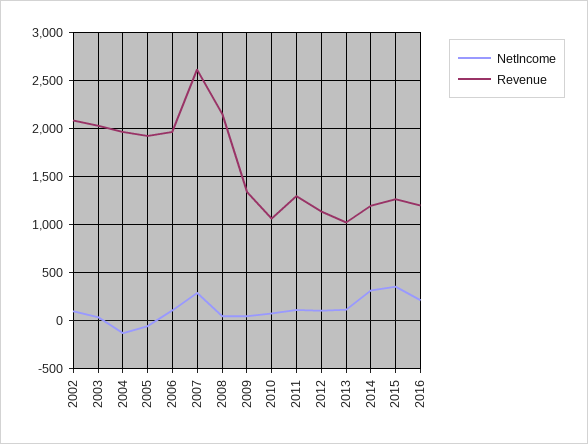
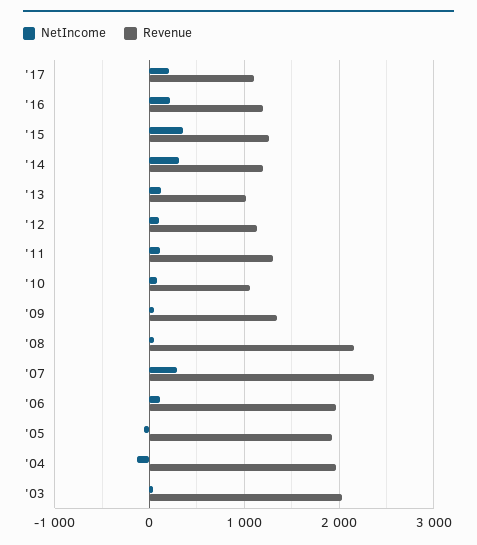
NetIncome, 2002: 100 -> none
Revenue, 2002: 2100 -> none
Revenue, 2007: 2600 -> 2400
NetIncome, '17: none -> 200
Revenue, '17: none -> 1100

